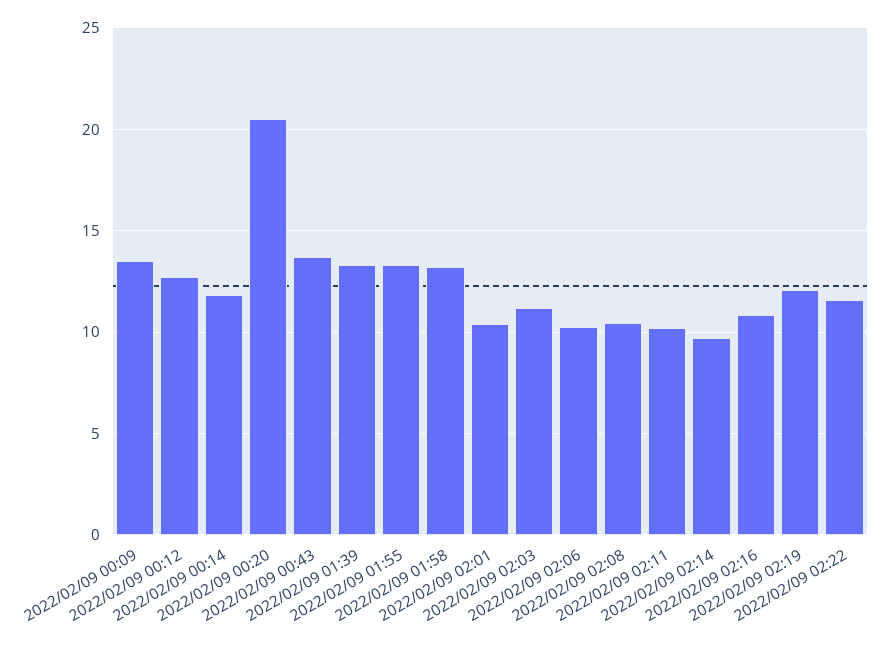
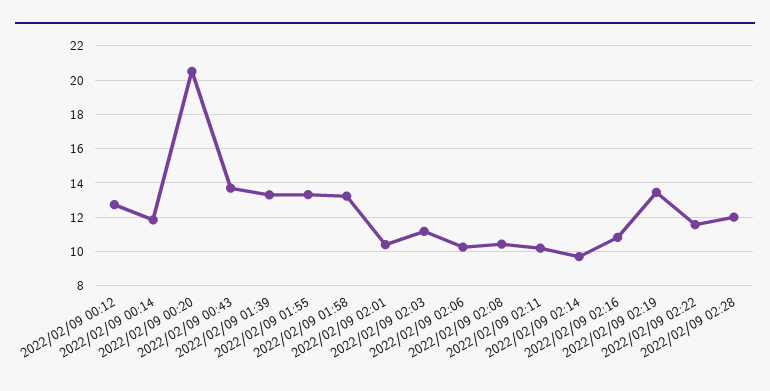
2022/02/09 00:09: 13.5 -> none
2022/02/09 02:19: 12 -> 13.5
2022/02/09 02:28: none -> 12

